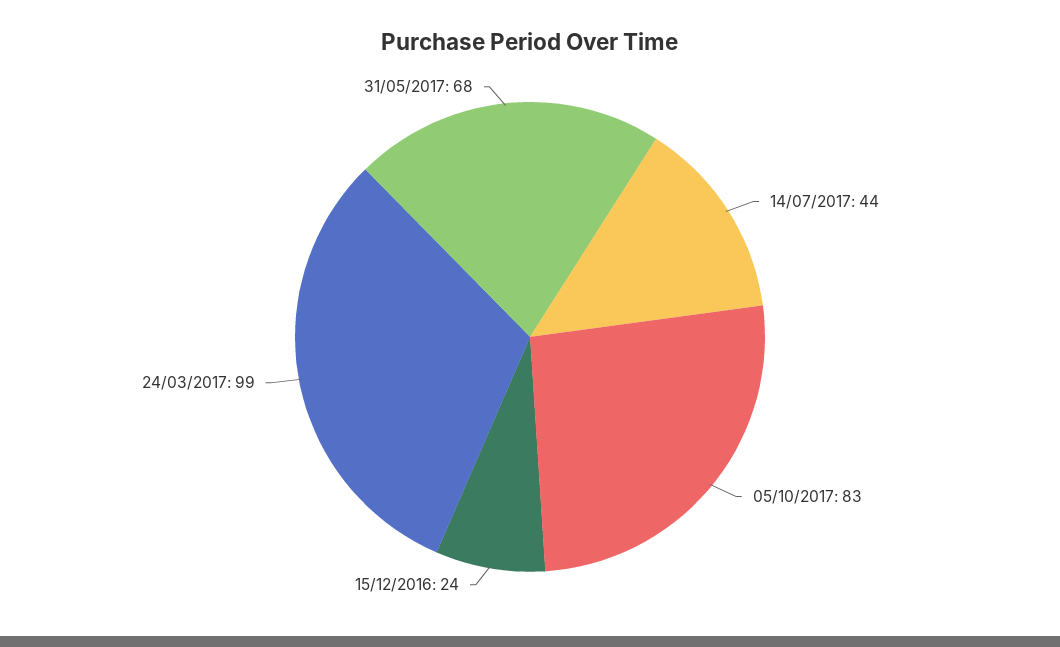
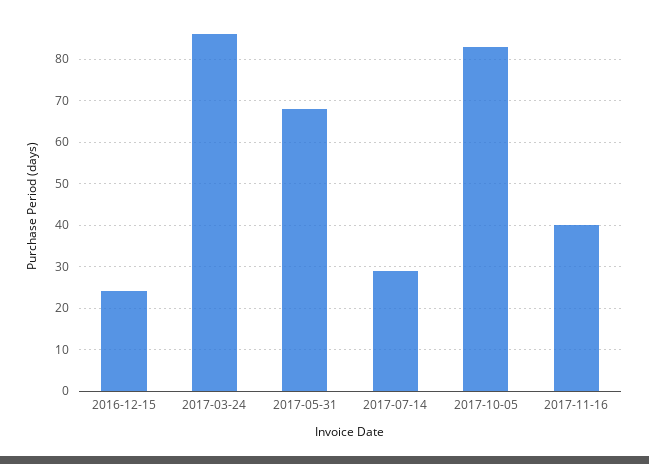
14/07/2017: 44 -> 30
24/03/2017: 99 -> 85
2017-11-16: none -> 40

